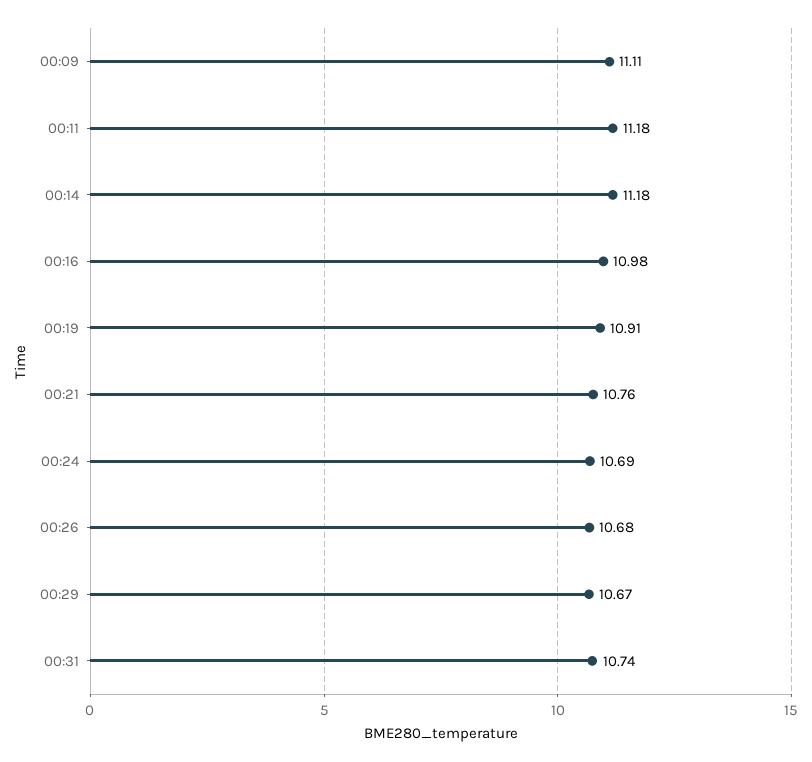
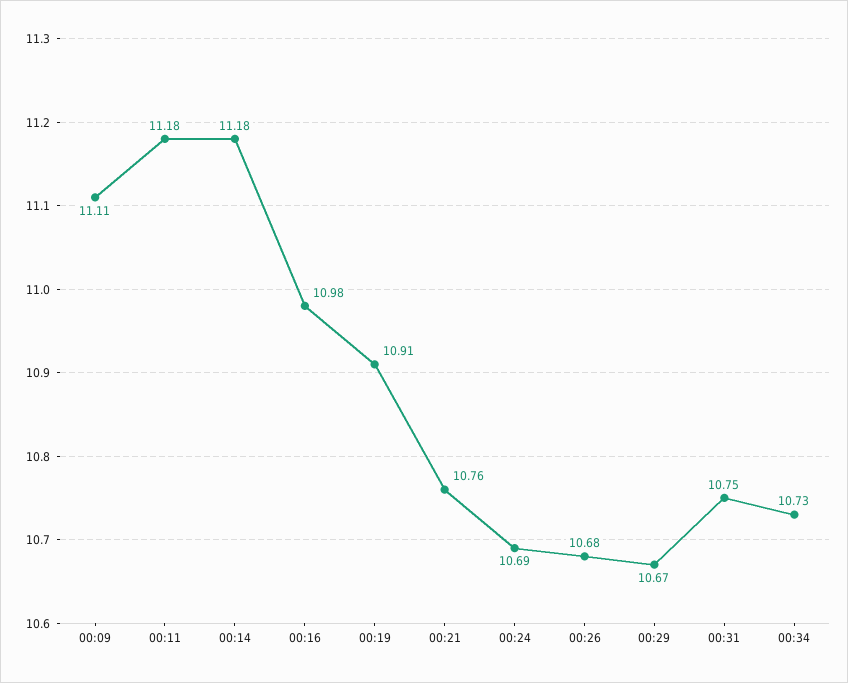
00:31: 10.74 -> 10.75
00:34: none -> 10.73

